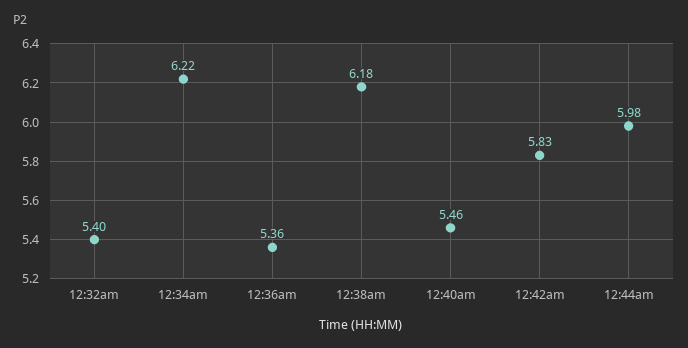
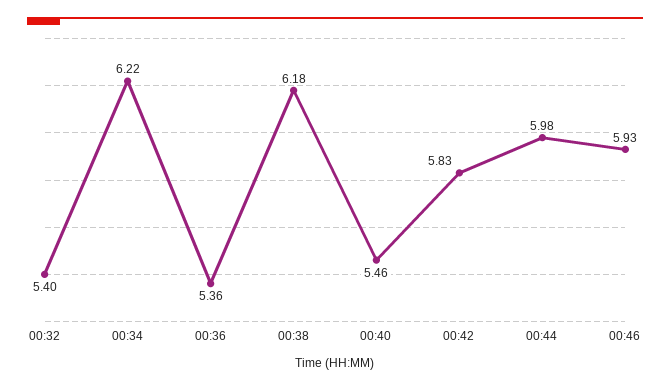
00:46: none -> 5.93

